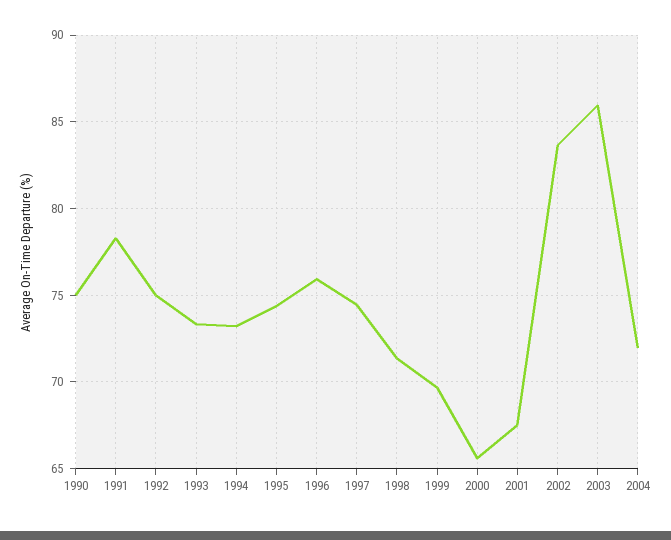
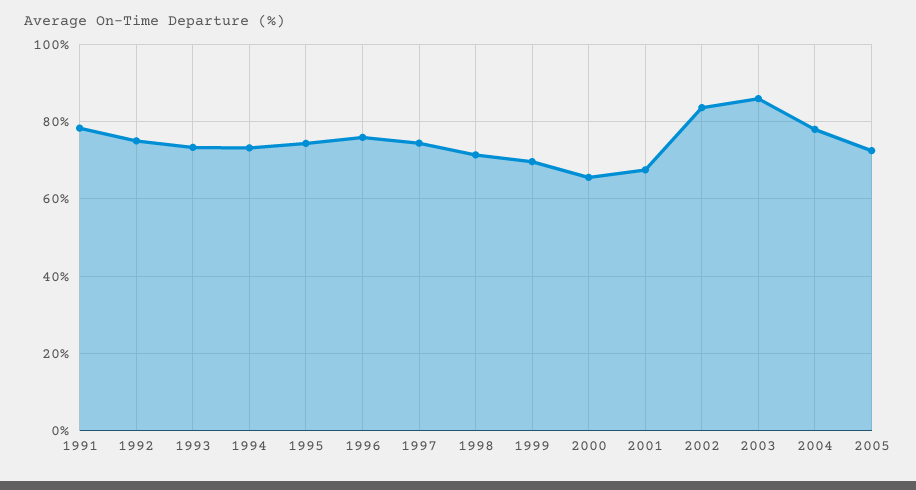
1990: 75 -> none
2004: 72 -> 78
2005: none -> 72

